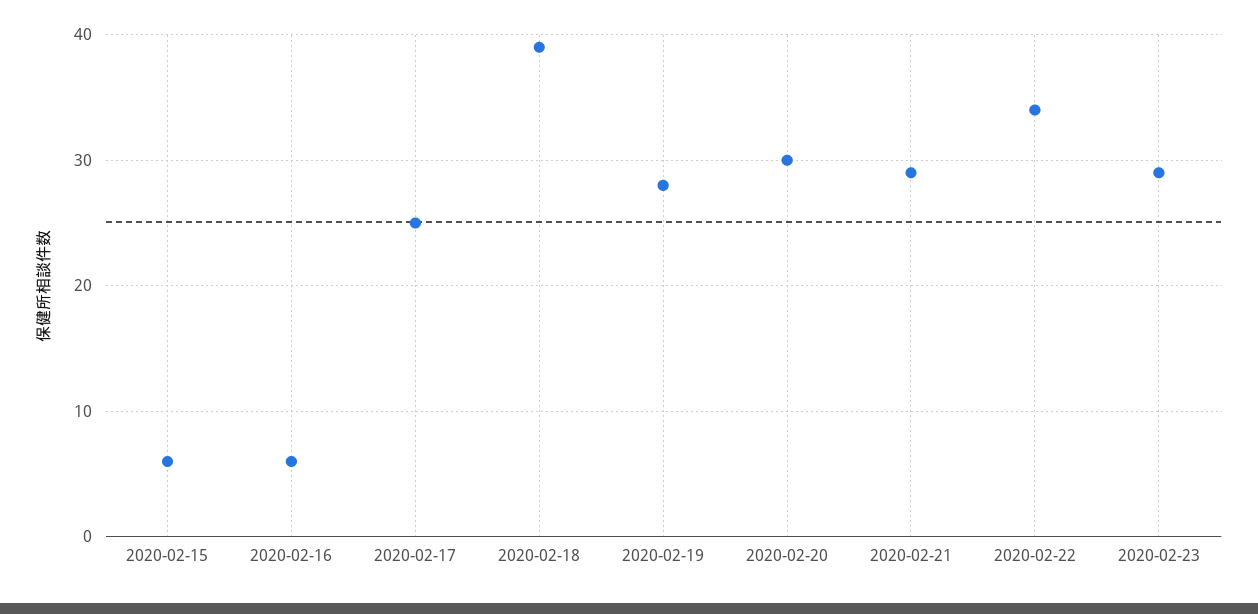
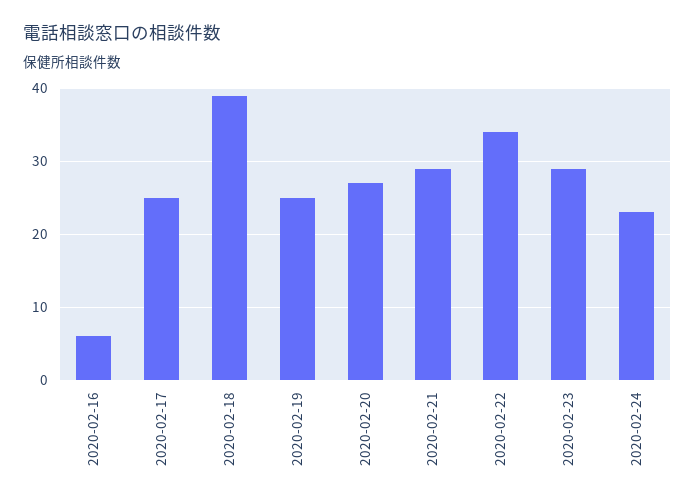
2020-02-15: 6 -> none
2020-02-19: 28 -> 25
2020-02-20: 30 -> 27
2020-02-24: none -> 23

